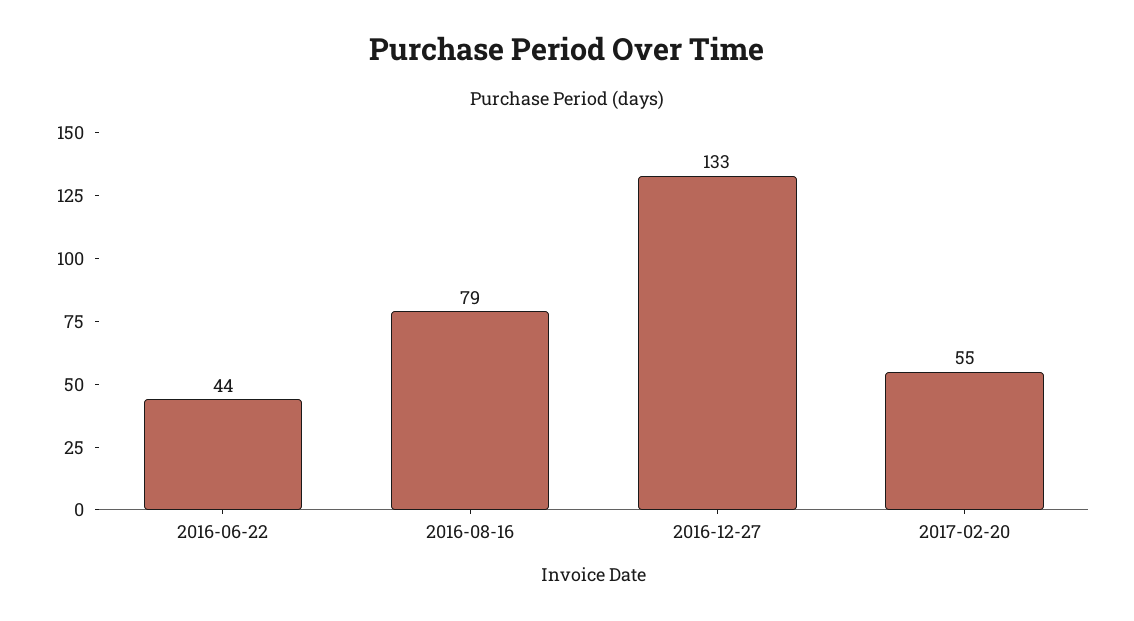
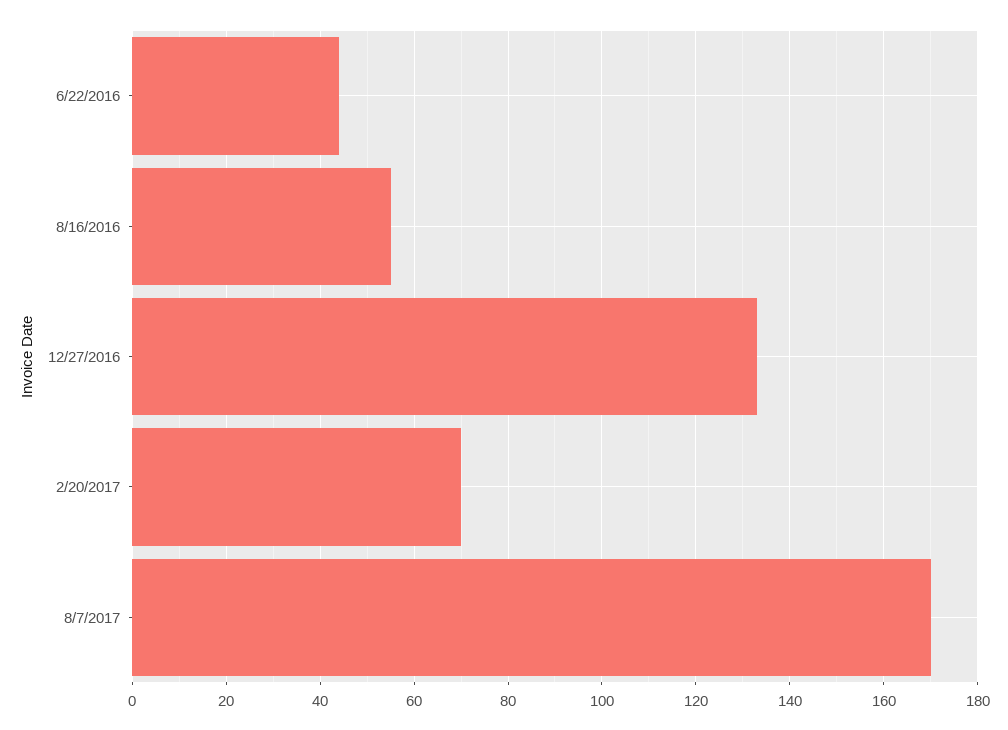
2016-08-16: 79 -> 55
2017-02-20: 55 -> 70
8/7/2017: none -> 170

